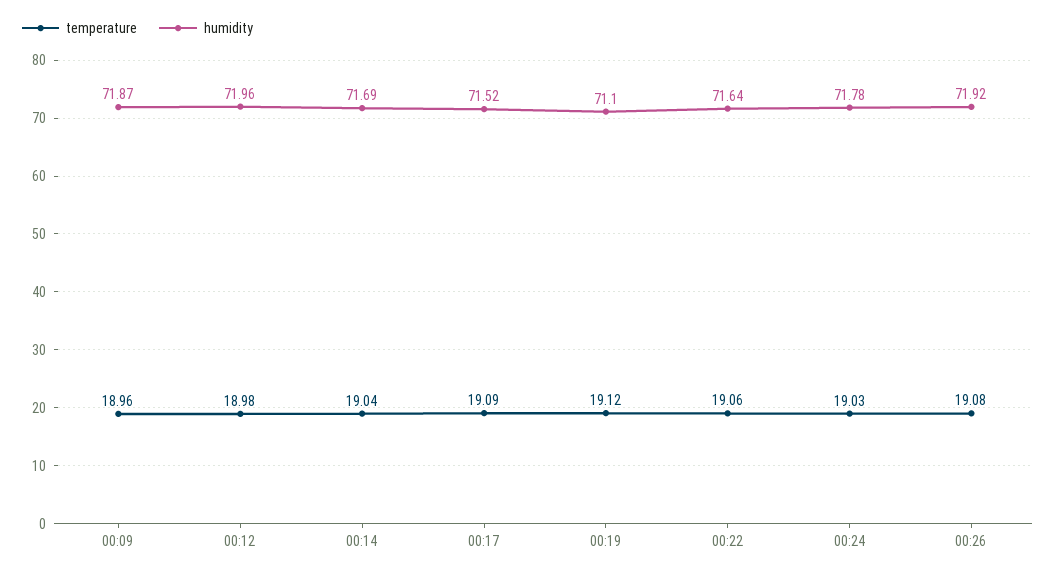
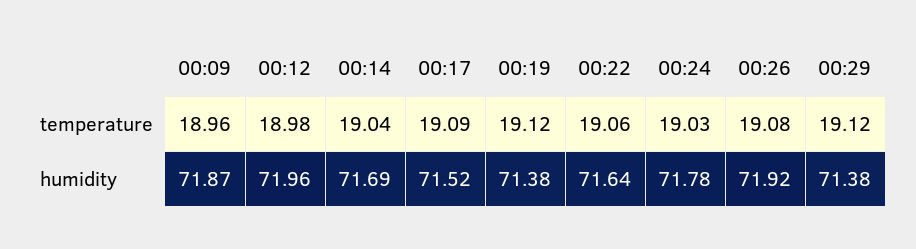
humidity, 00:19: 71.1 -> 71.38
temperature, 00:29: none -> 19.12
humidity, 00:29: none -> 71.38

